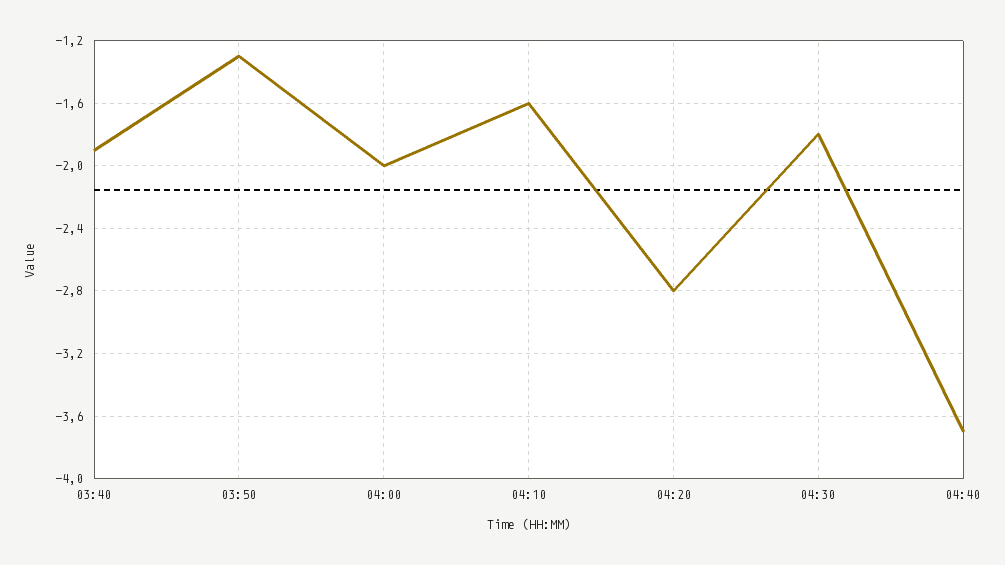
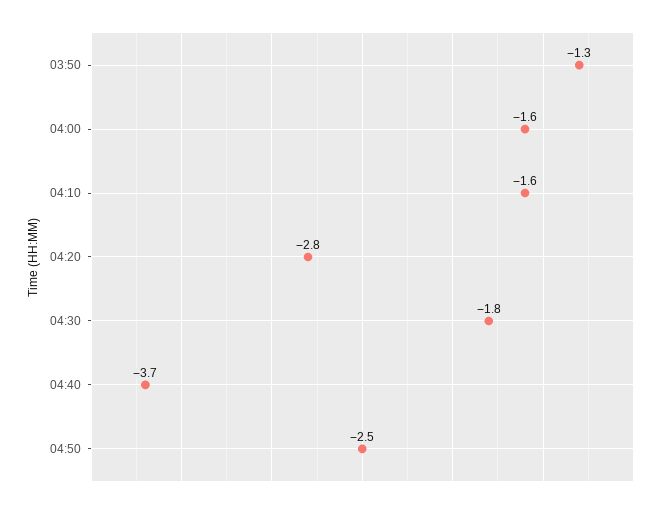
03:40: -1.9 -> none
04:00: -2 -> -1.6
04:50: none -> -2.5

